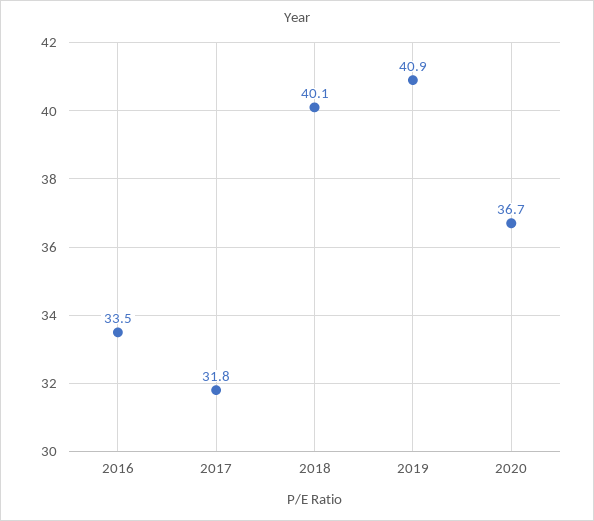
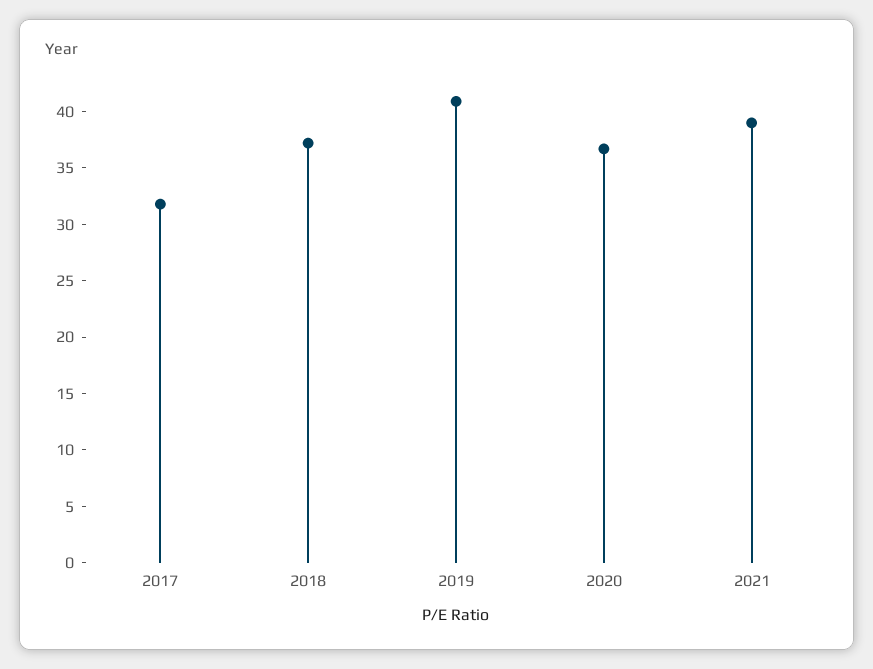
2016: 33.5 -> none
2018: 40.1 -> 37
2021: none -> 39

